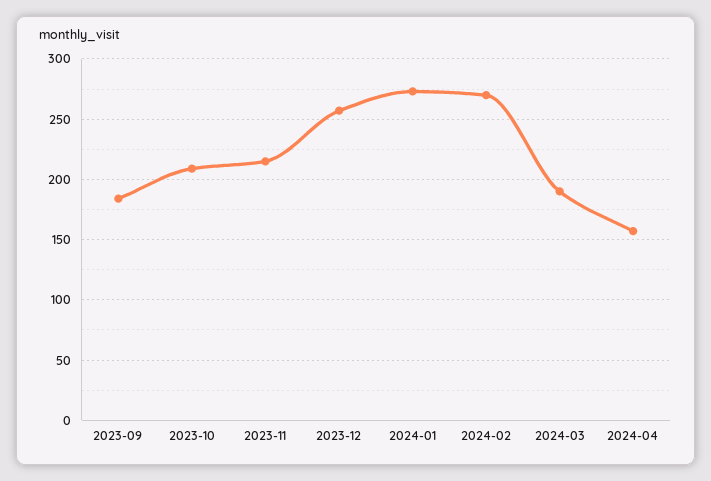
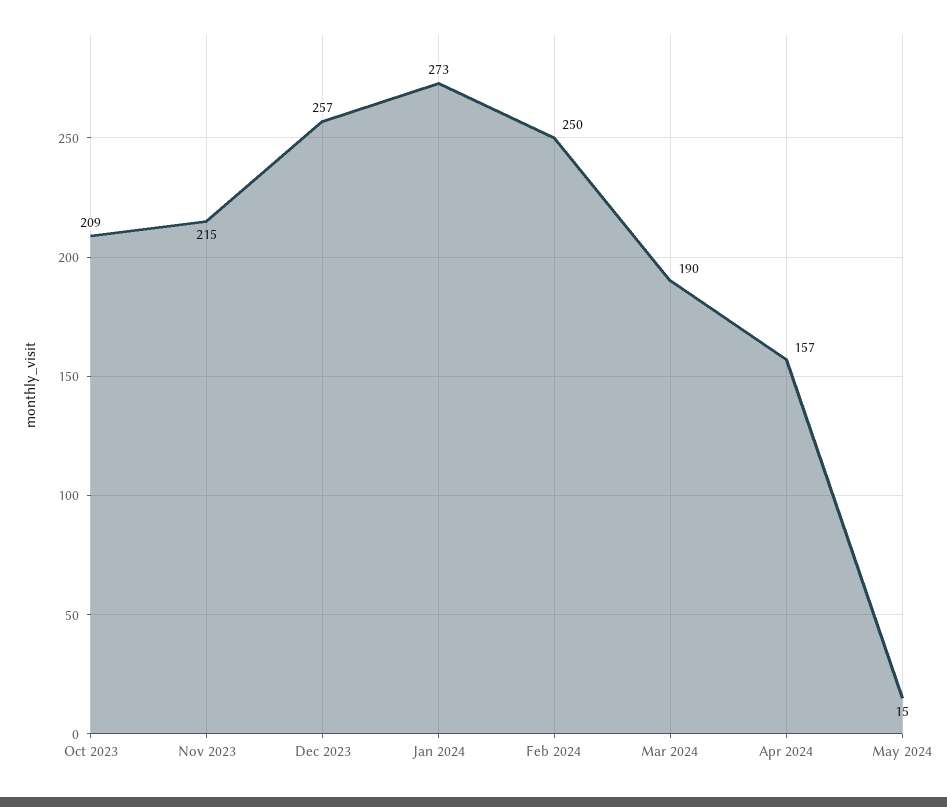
2023-09: 185 -> none
2024-02: 270 -> 250
May 2024: none -> 15

